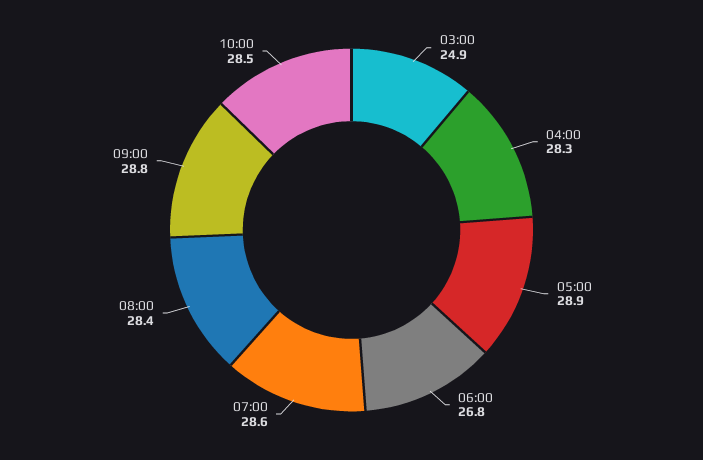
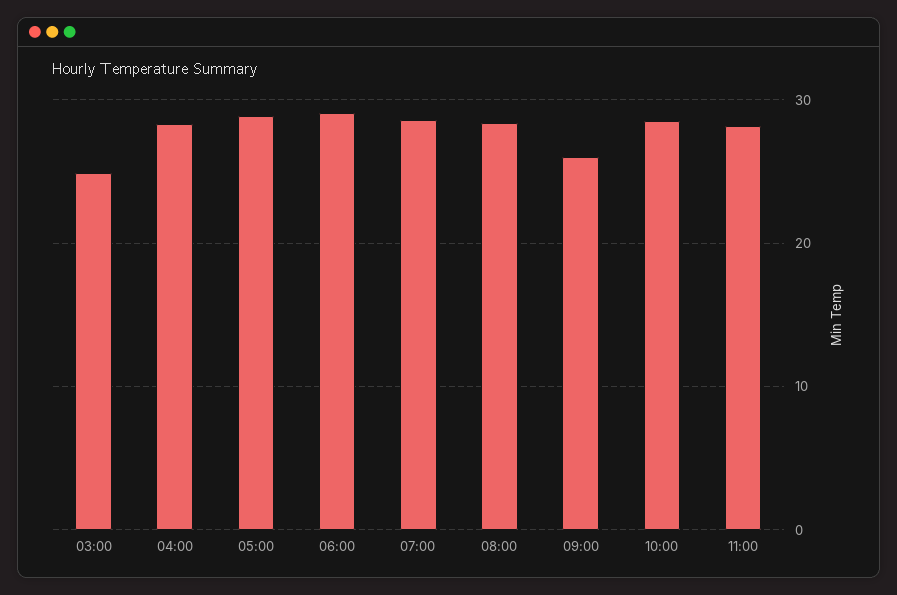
06:00: 26.8 -> 29
09:00: 28.8 -> 26
11:00: none -> 28

